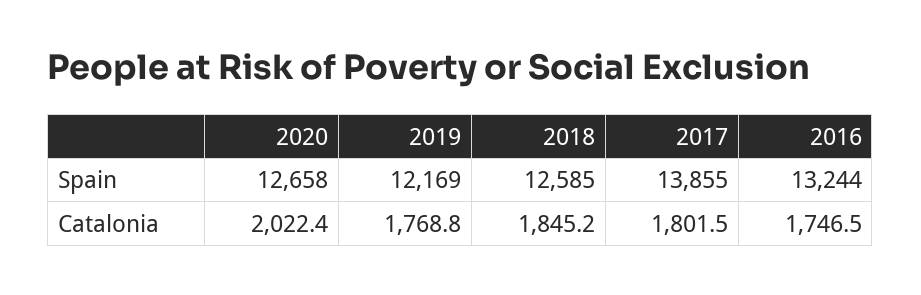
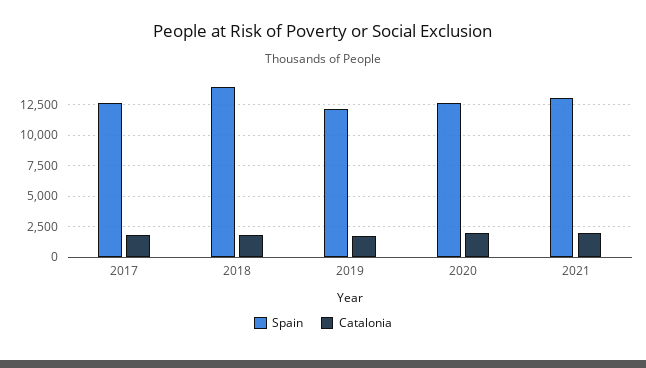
Spain, 2018: 12585 -> 14000
Spain, 2017: 13855 -> 12500
Spain, 2016: 13244 -> none
Catalonia, 2016: 1746.5 -> none
Spain, 2021: none -> 13000
Catalonia, 2021: none -> 2000

